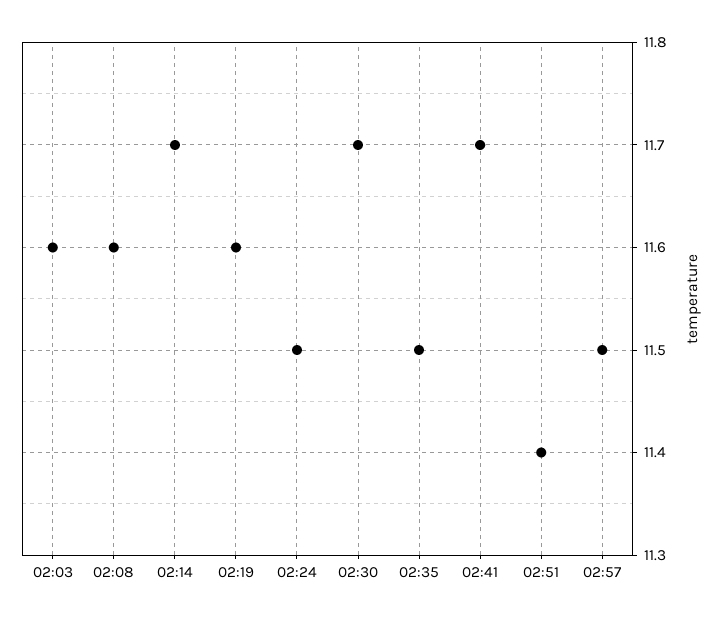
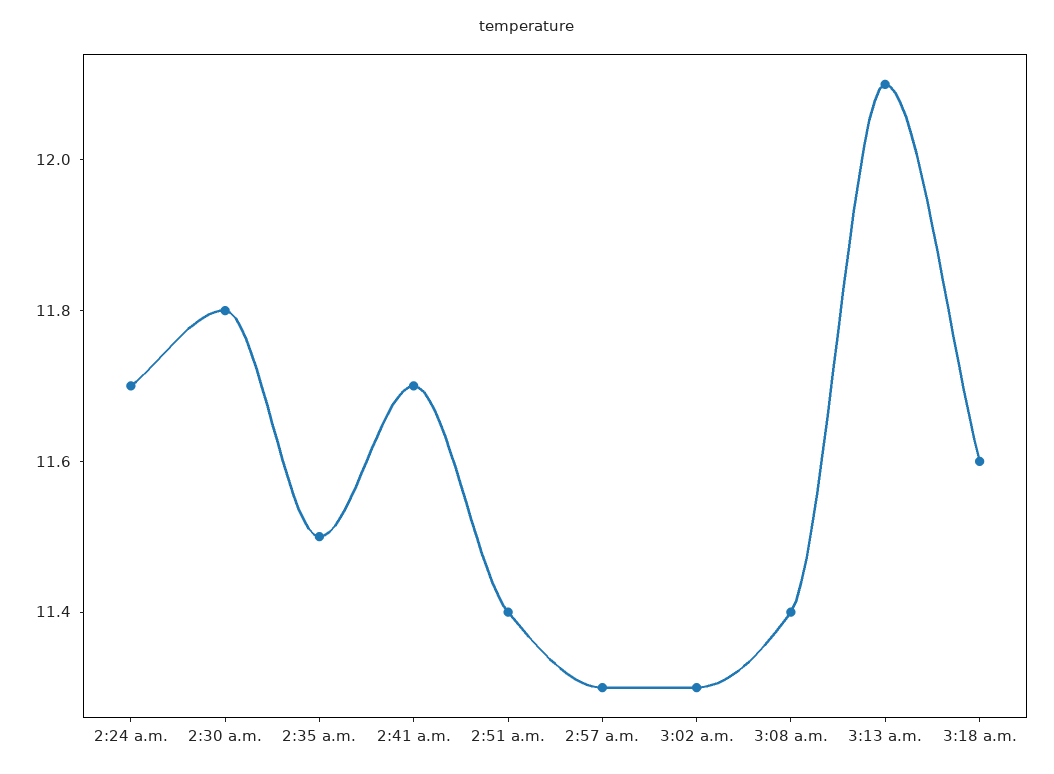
02:03: 11.6 -> none
02:08: 11.6 -> none
02:14: 11.7 -> none
02:19: 11.6 -> none
02:24: 11.5 -> 11.7
02:30: 11.7 -> 11.8
02:57: 11.5 -> 11.3
3:02 a.m.: none -> 11.3
3:08 a.m.: none -> 11.4
3:13 a.m.: none -> 12.1
3:18 a.m.: none -> 11.6

